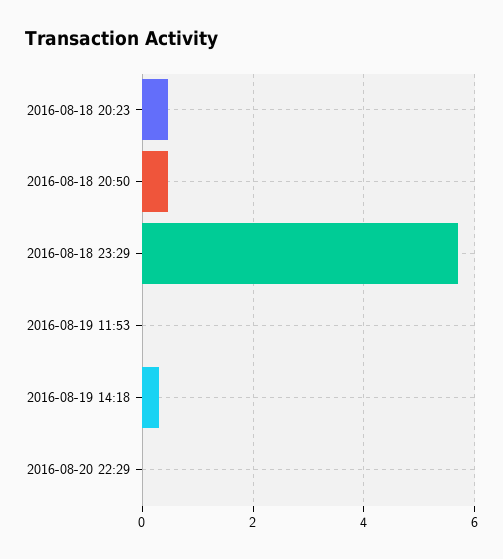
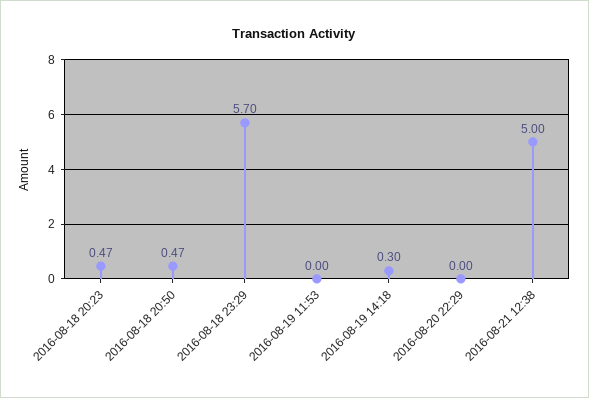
2016-08-21 12:38: none -> 5

